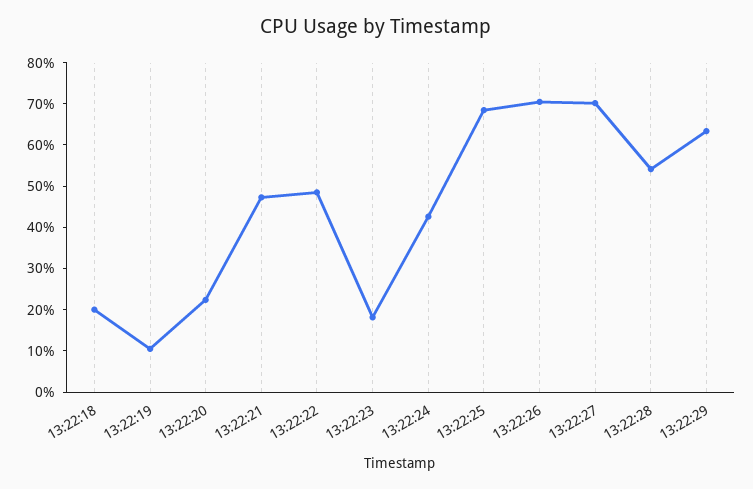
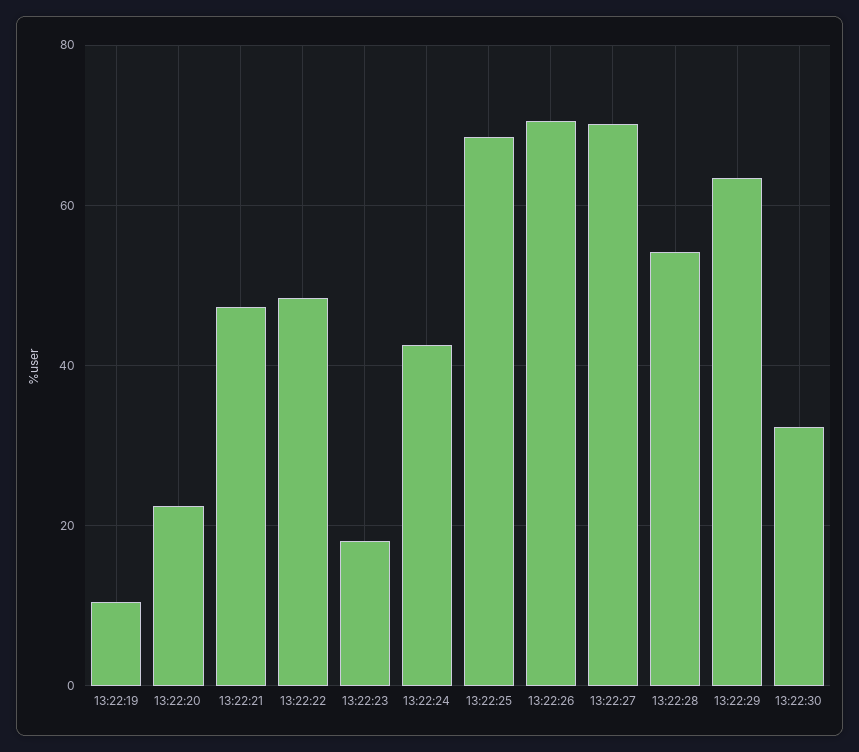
13:22:18: 20 -> none
13:22:30: none -> 32

